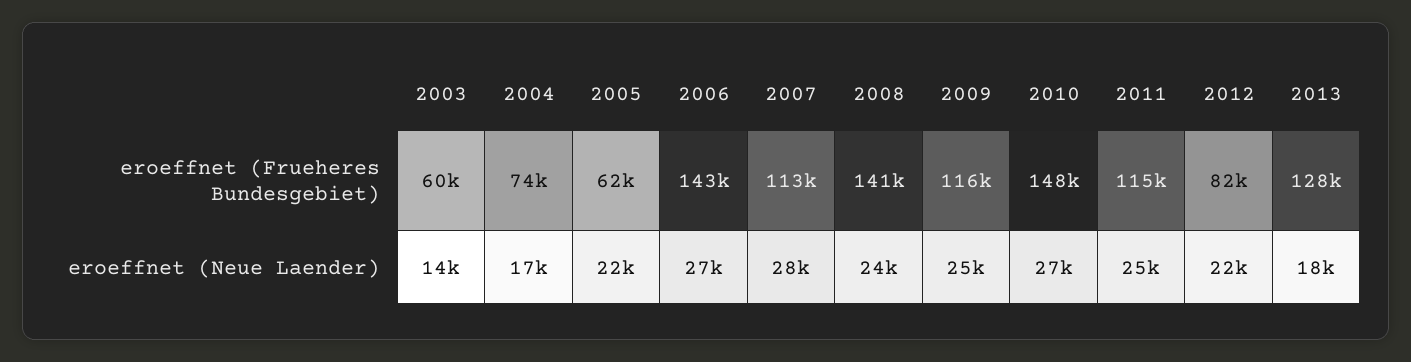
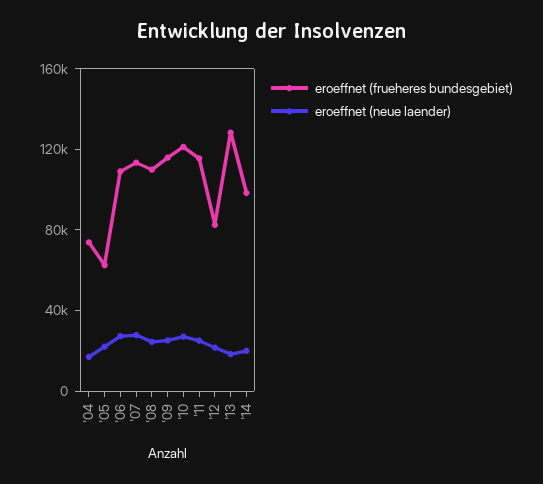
eroeffnet (Frueheres Bundesgebiet), 2003: 60000 -> none
eroeffnet (Frueheres Bundesgebiet), 2006: 143000 -> 110000
eroeffnet (Frueheres Bundesgebiet), 2008: 141000 -> 110000
eroeffnet (Frueheres Bundesgebiet), 2010: 148000 -> 120000
eroeffnet (Neue Laender), 2003: 14000 -> none
eroeffnet (Frueheres Bundesgebiet), '14: none -> 100000
eroeffnet (Neue Laender), '14: none -> 20000

